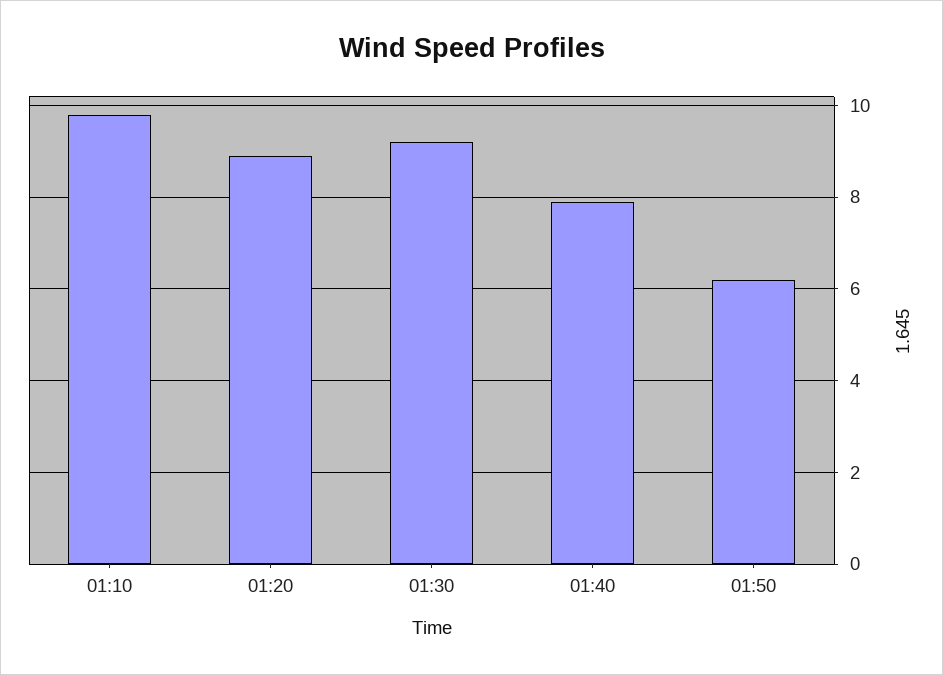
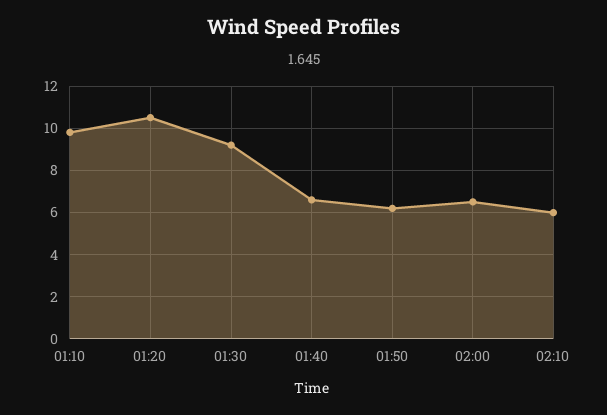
01:20: 9 -> 10.5
01:40: 8 -> 6.5
02:00: none -> 6.5
02:10: none -> 6

